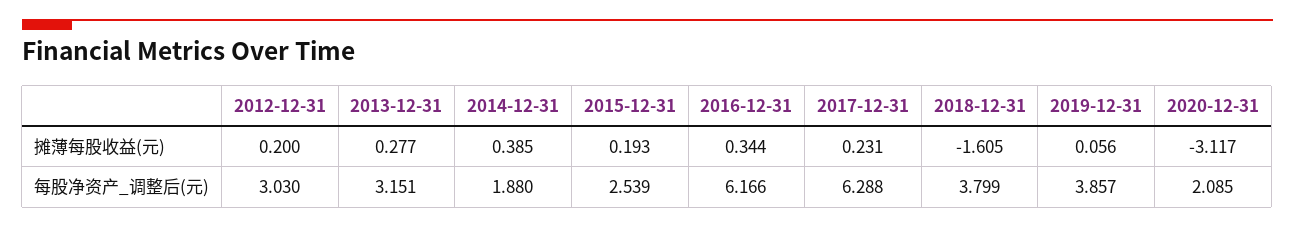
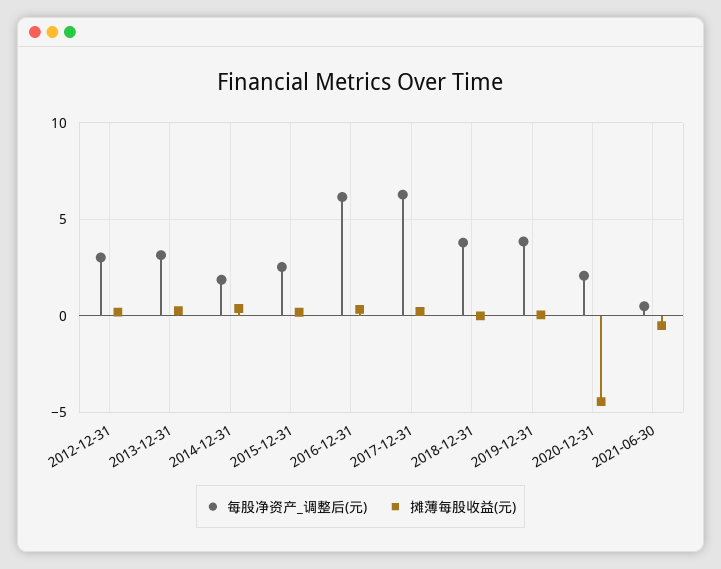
摊薄每股收益(元), 2018-12-31: -1.605 -> 0
摊薄每股收益(元), 2020-12-31: -3.117 -> -4.5
每股净资产_调整后(元), 2021-06-30: none -> 0.5
摊薄每股收益(元), 2021-06-30: none -> -0.5

